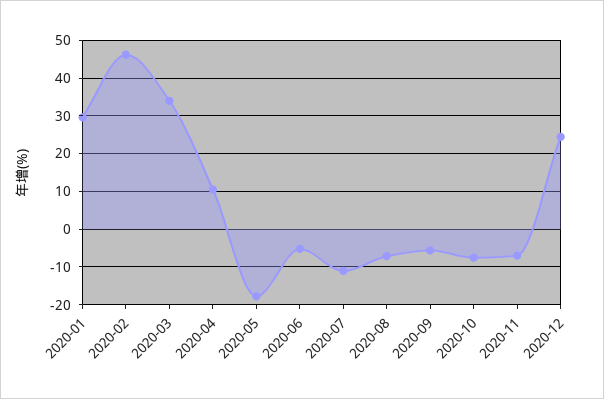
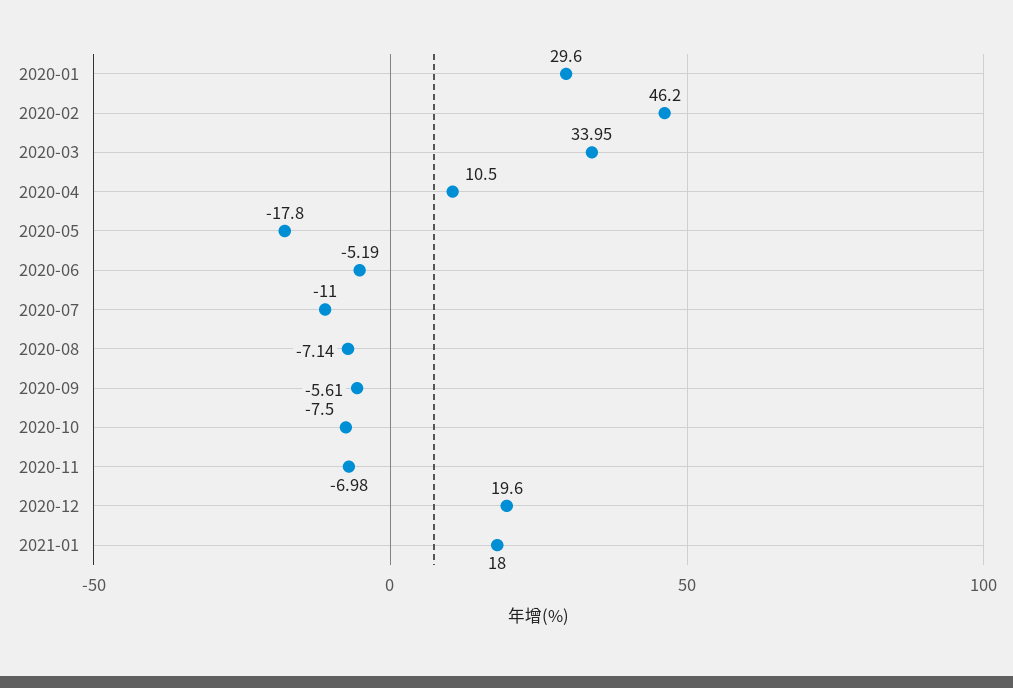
2020-12: 24 -> 19.6
2021-01: none -> 18

